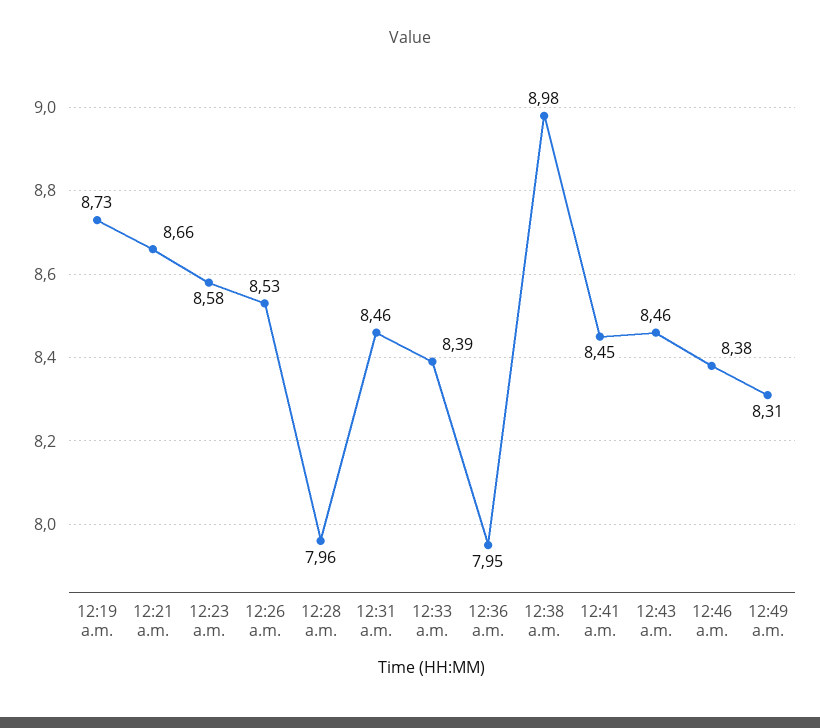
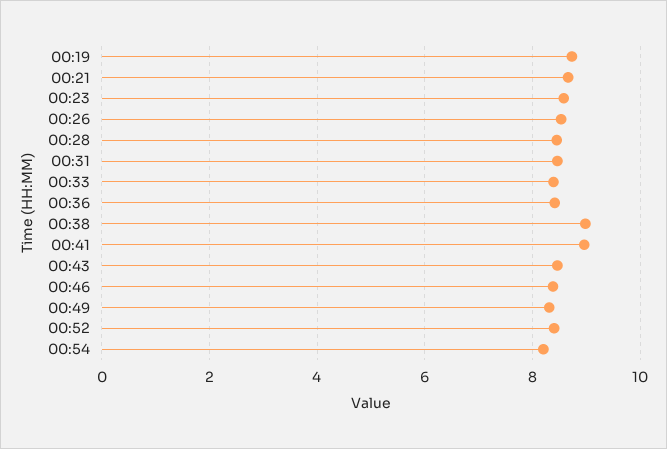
12:28 a.m.: 7.96 -> 8.4
12:36 a.m.: 7.95 -> 8.4
12:41 a.m.: 8.45 -> 9
00:52: none -> 8.4
00:54: none -> 8.2

